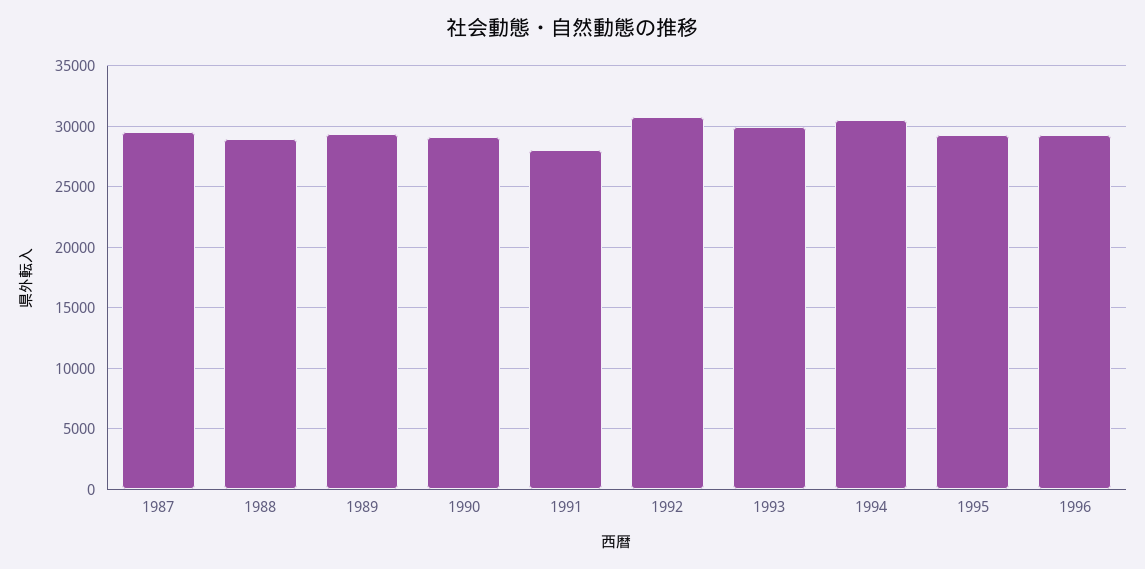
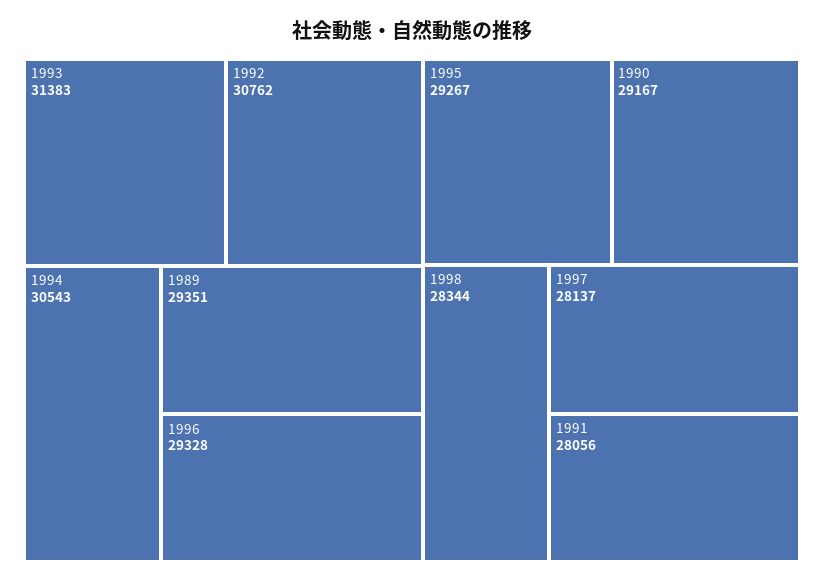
1987: 29500 -> none
1988: 29000 -> none
1993: 30000 -> 31383
1998: none -> 28344
1997: none -> 28137

